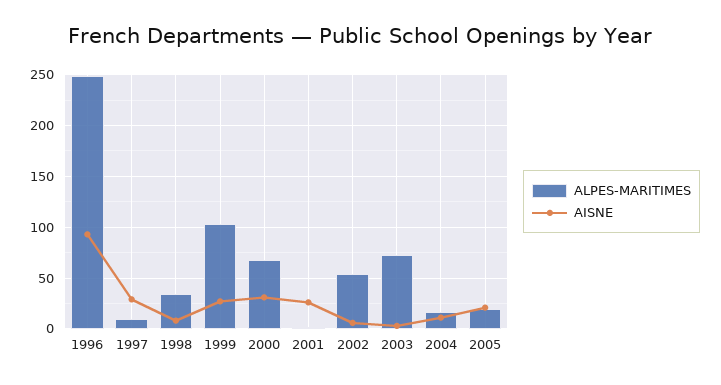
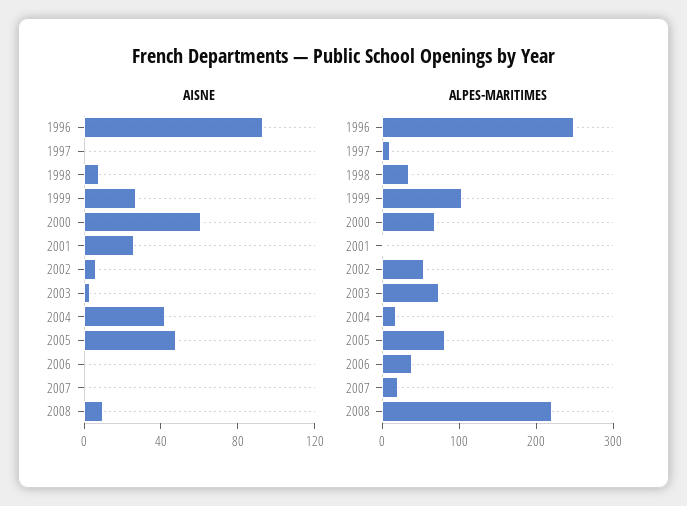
AISNE, 1997: 30 -> 0
AISNE, 2000: 30 -> 60
AISNE, 2004: 10 -> 40
ALPES-MARITIMES, 2005: 20 -> 80
AISNE, 2005: 20 -> 50
AISNE, 2006: none -> 0
AISNE, 2007: none -> 0
AISNE, 2008: none -> 10
ALPES-MARITIMES, 2006: none -> 40
ALPES-MARITIMES, 2007: none -> 20
ALPES-MARITIMES, 2008: none -> 220

